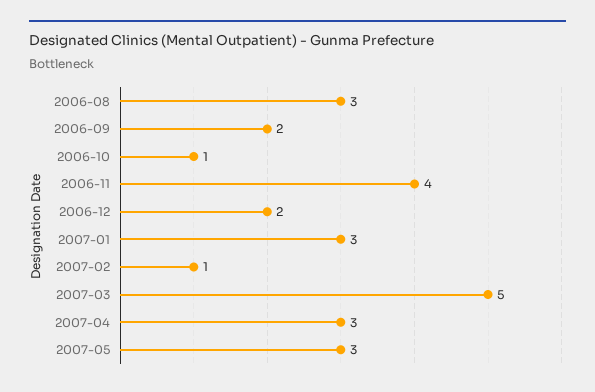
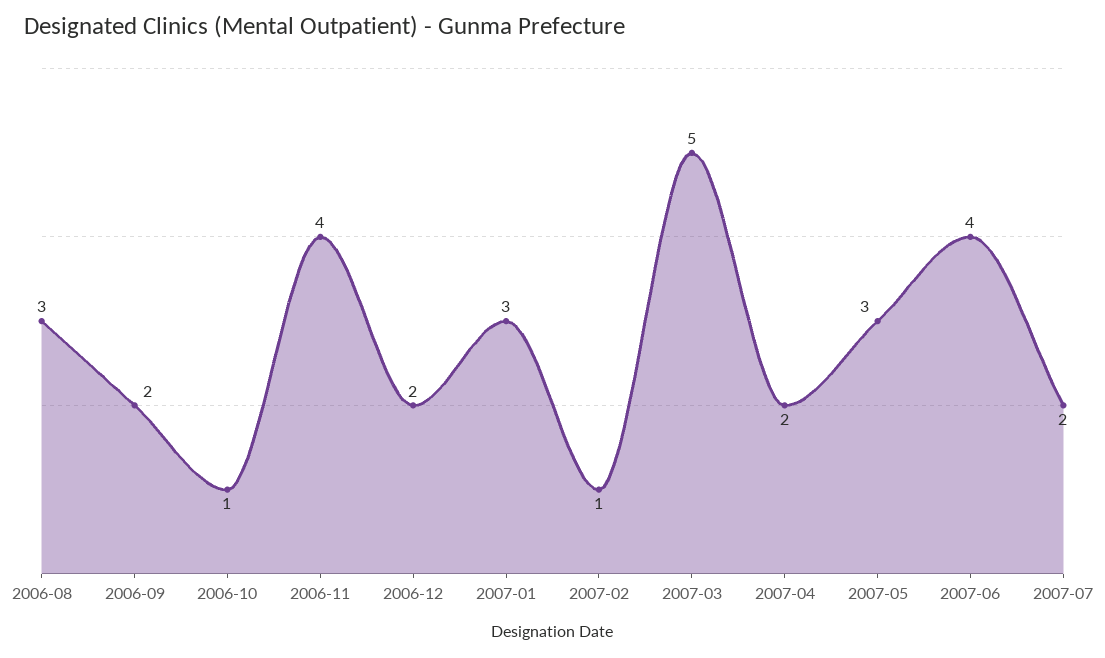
2007-04: 3 -> 2
2007-06: none -> 4
2007-07: none -> 2

